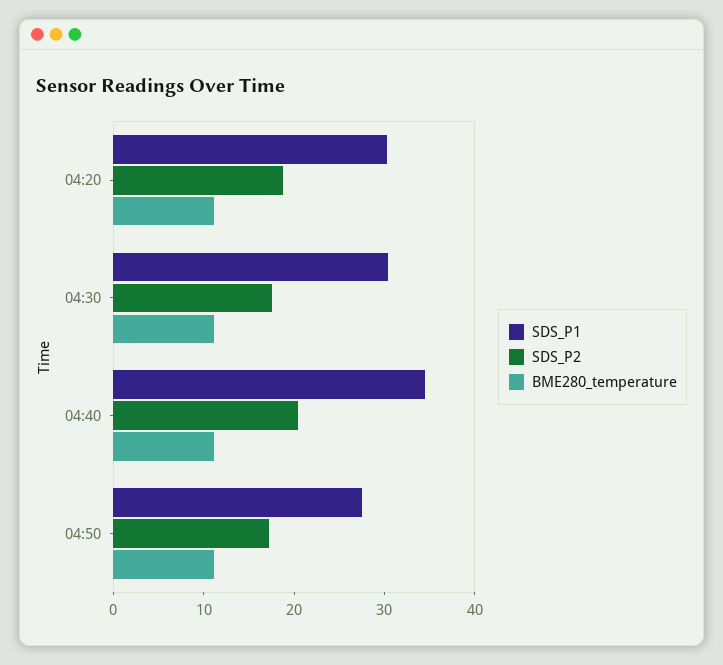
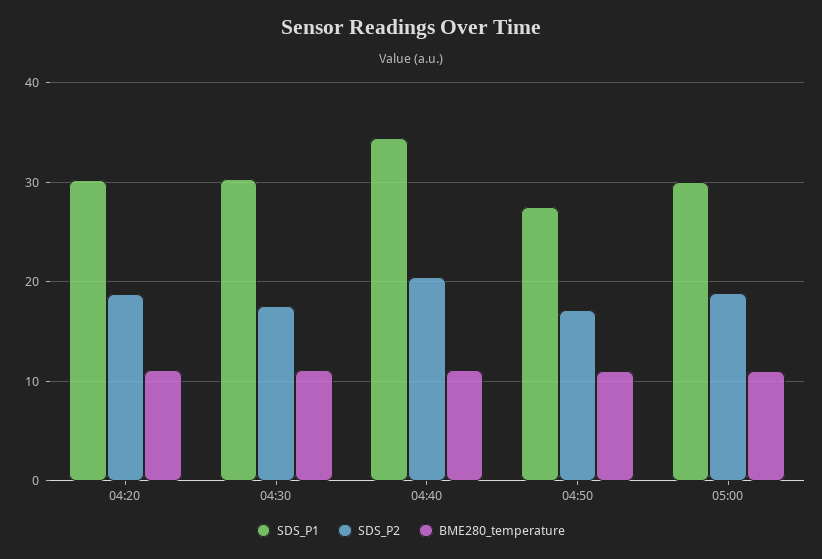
SDS_P1, 05:00: none -> 30
SDS_P2, 05:00: none -> 19
BME280_temperature, 05:00: none -> 11

